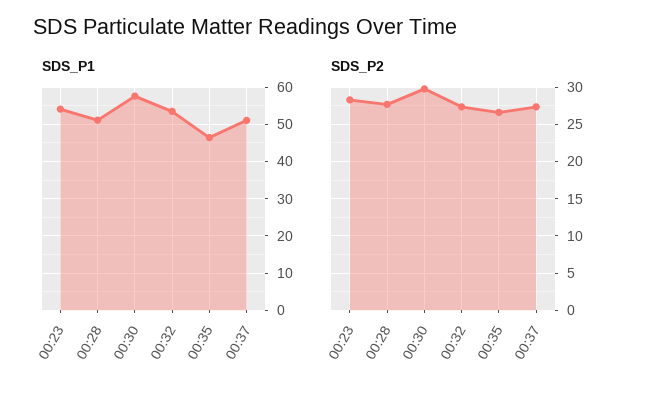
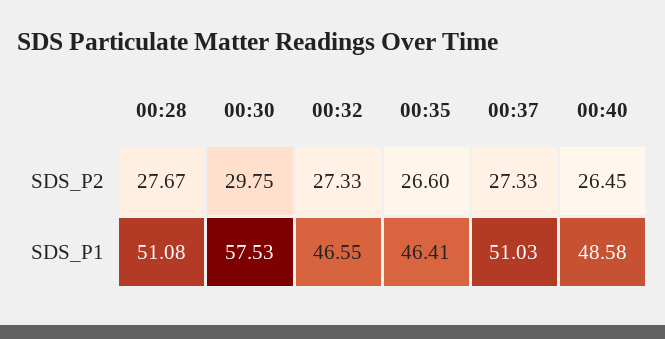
SDS_P1, 00:23: 54 -> none
SDS_P1, 00:32: 54 -> 46.55
SDS_P2, 00:23: 28 -> none
SDS_P2, 00:40: none -> 26.45
SDS_P1, 00:40: none -> 48.58

